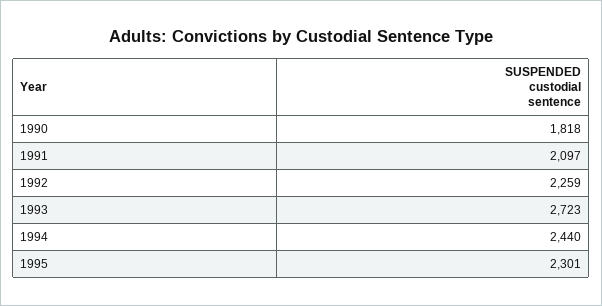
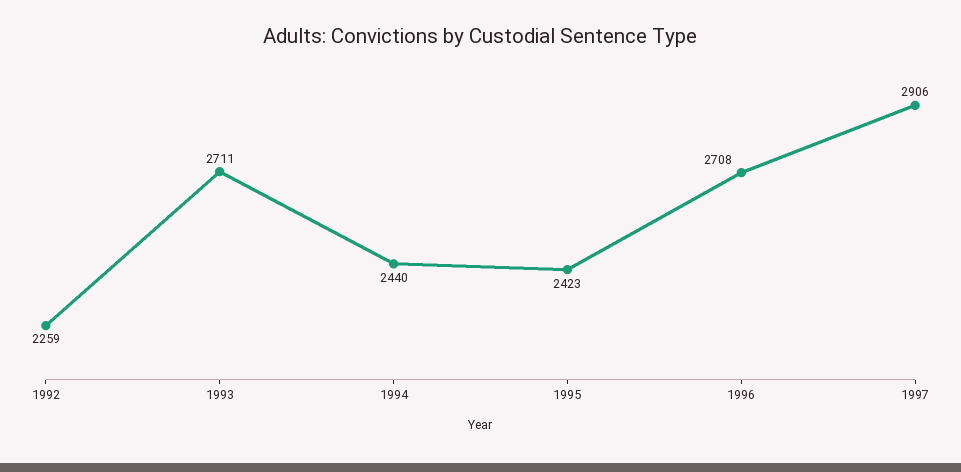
1990: 1818 -> none
1991: 2097 -> none
1993: 2723 -> 2711
1995: 2301 -> 2423
1996: none -> 2708
1997: none -> 2906

